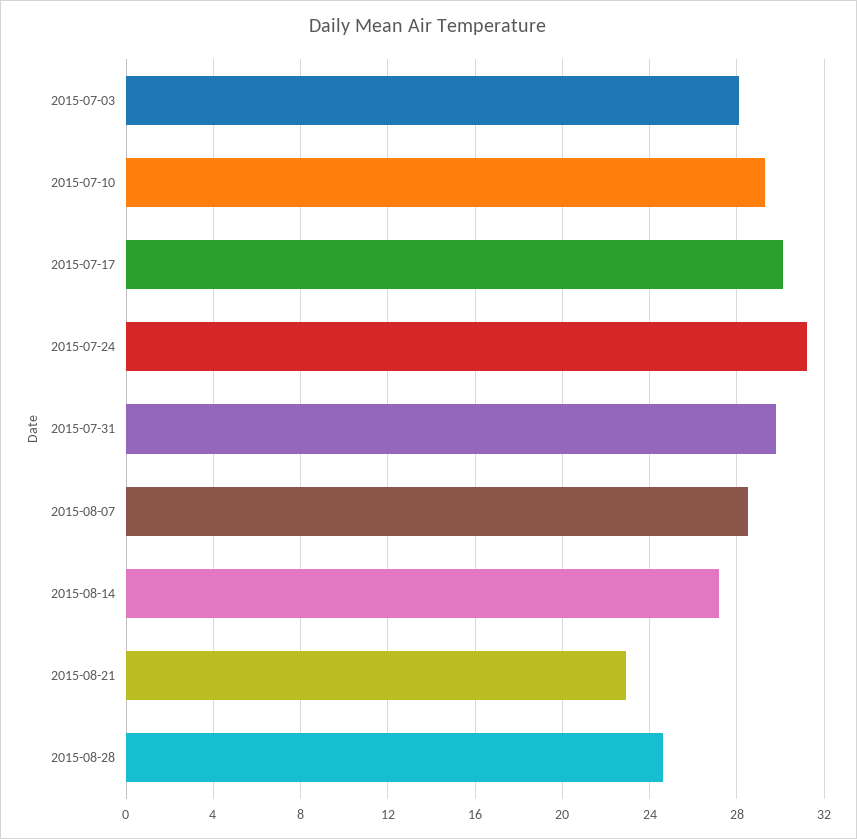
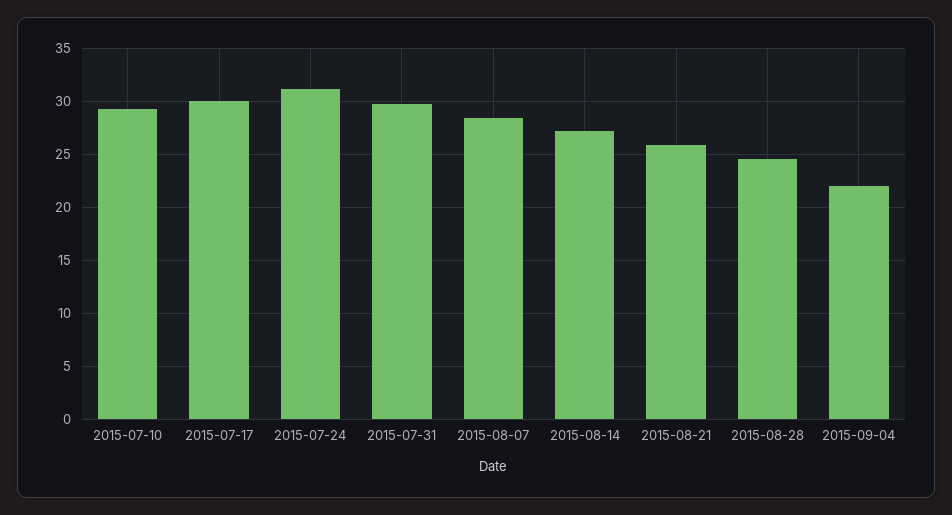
2015-07-03: 28 -> none
2015-08-21: 23 -> 26
2015-09-04: none -> 22

